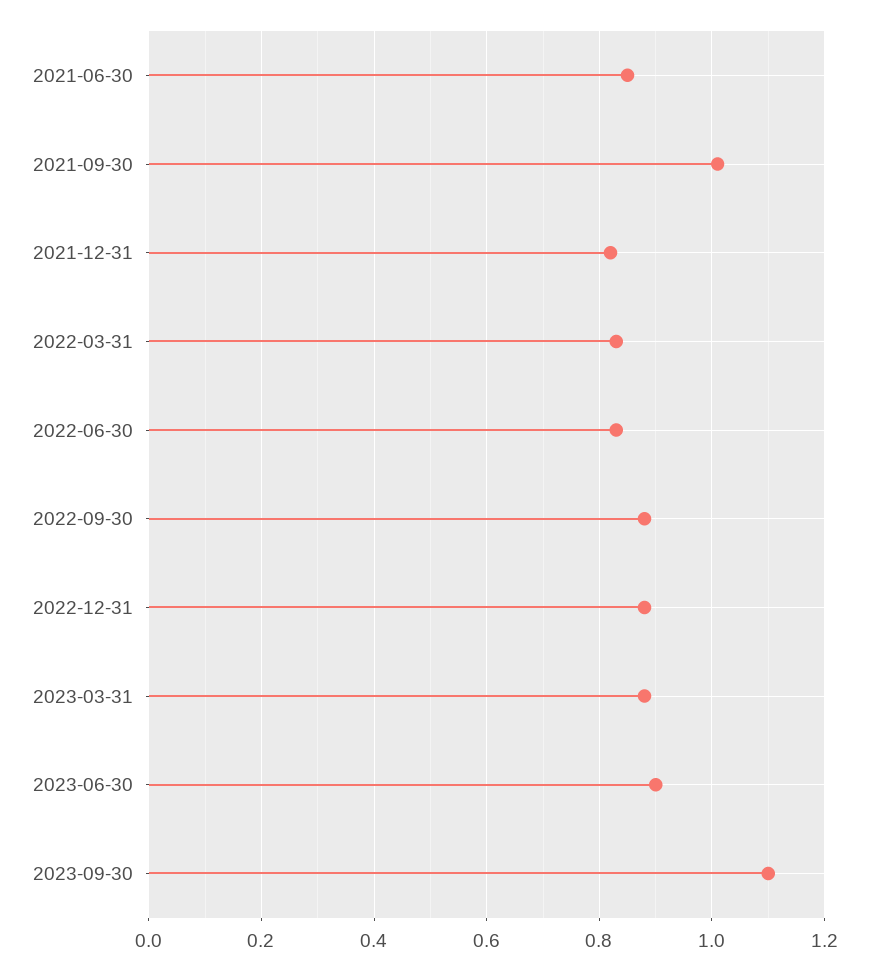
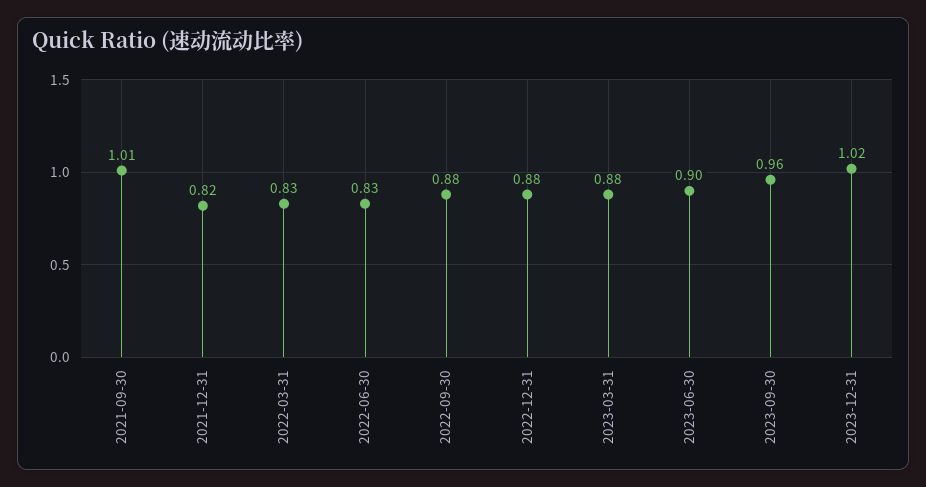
2021-06-30: 0.85 -> none
2023-09-30: 1.1 -> 0.96
2023-12-31: none -> 1.02

